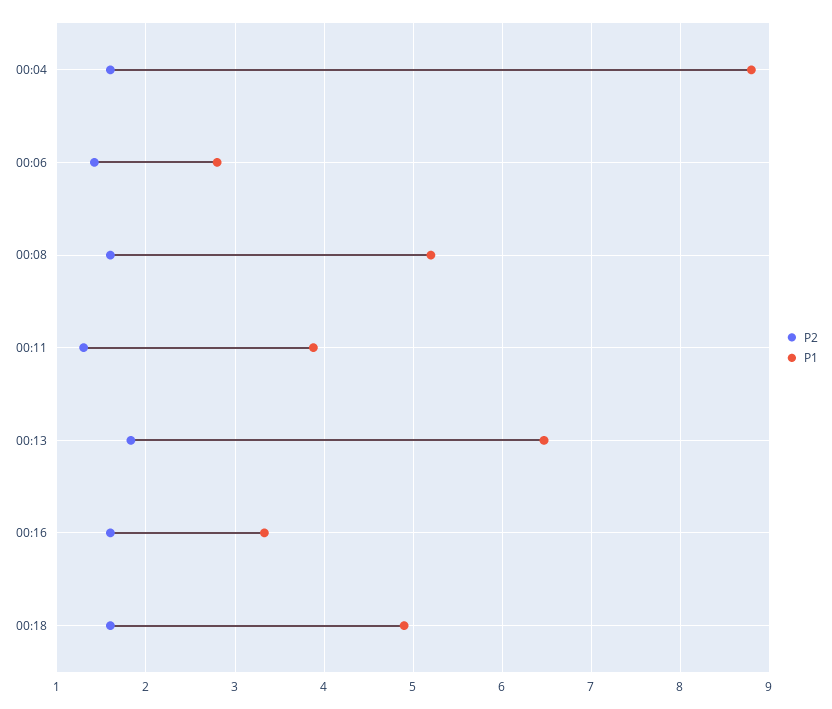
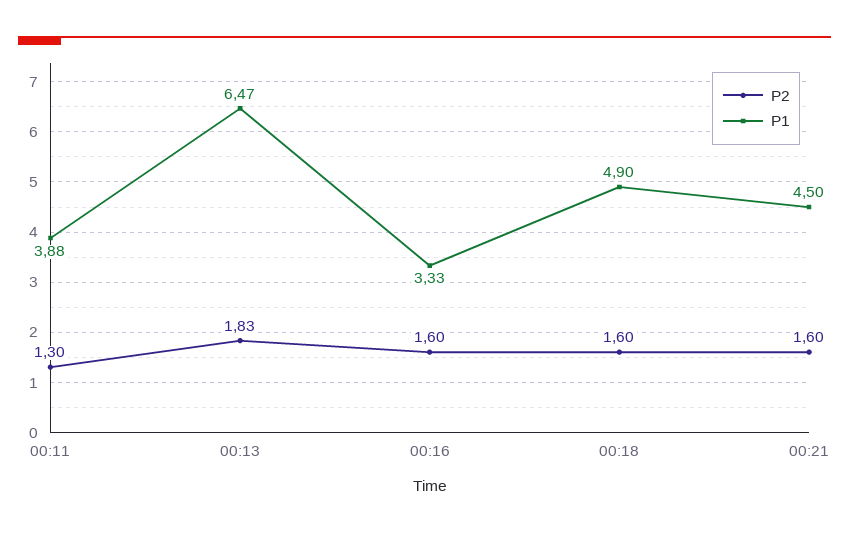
P2, 00:04: 1.6 -> none
P1, 00:04: 8.8 -> none
P2, 00:06: 1.4 -> none
P1, 00:06: 2.8 -> none
P2, 00:08: 1.6 -> none
P1, 00:08: 5.2 -> none
P2, 00:21: none -> 1.6
P1, 00:21: none -> 4.5

